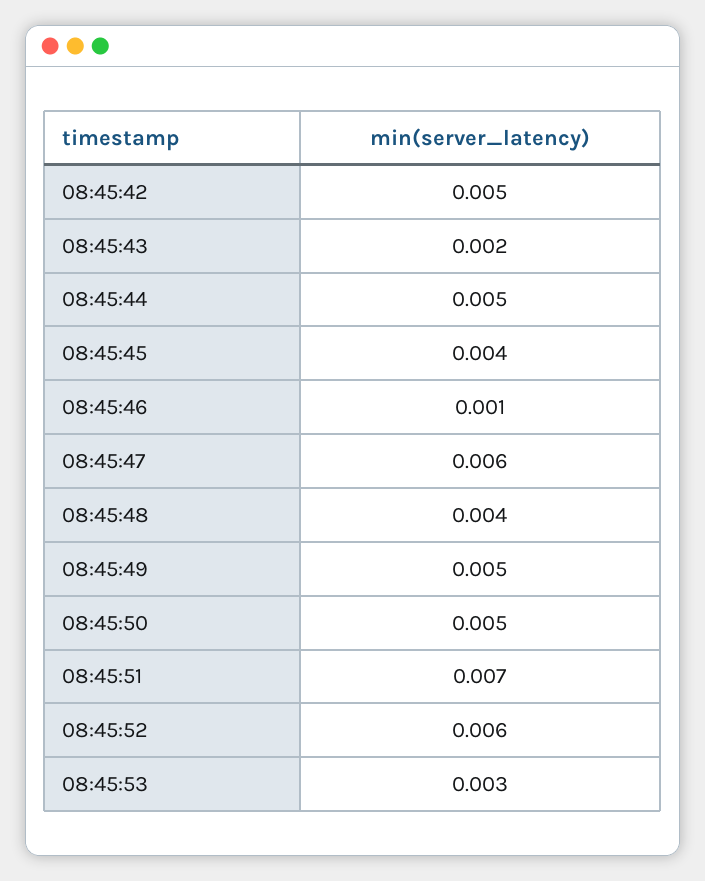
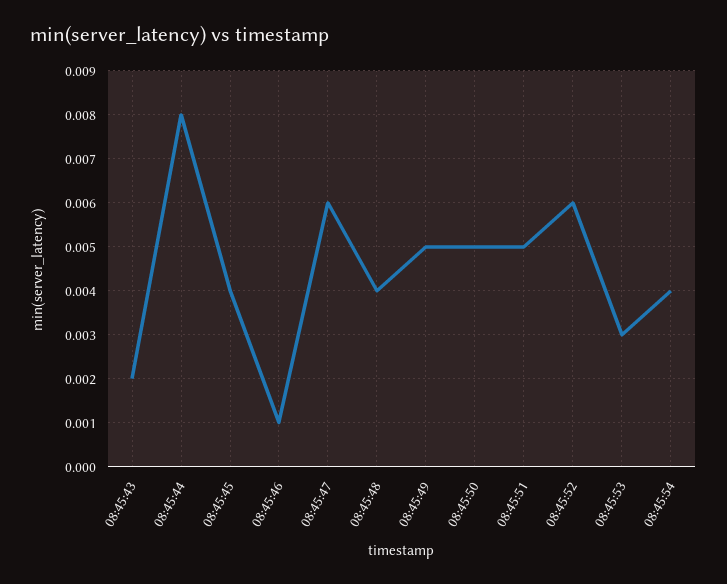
08:45:42: 0.005 -> none
08:45:44: 0.005 -> 0.008
08:45:51: 0.007 -> 0.005
08:45:54: none -> 0.004

